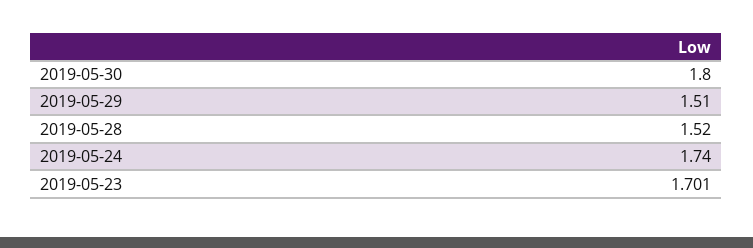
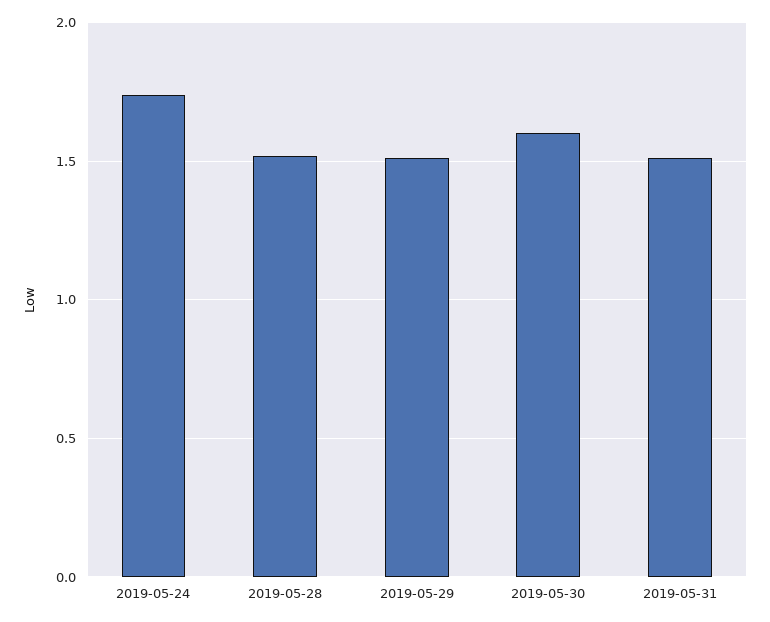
2019-05-30: 1.8 -> 1.6
2019-05-23: 1.701 -> none
2019-05-31: none -> 1.5

